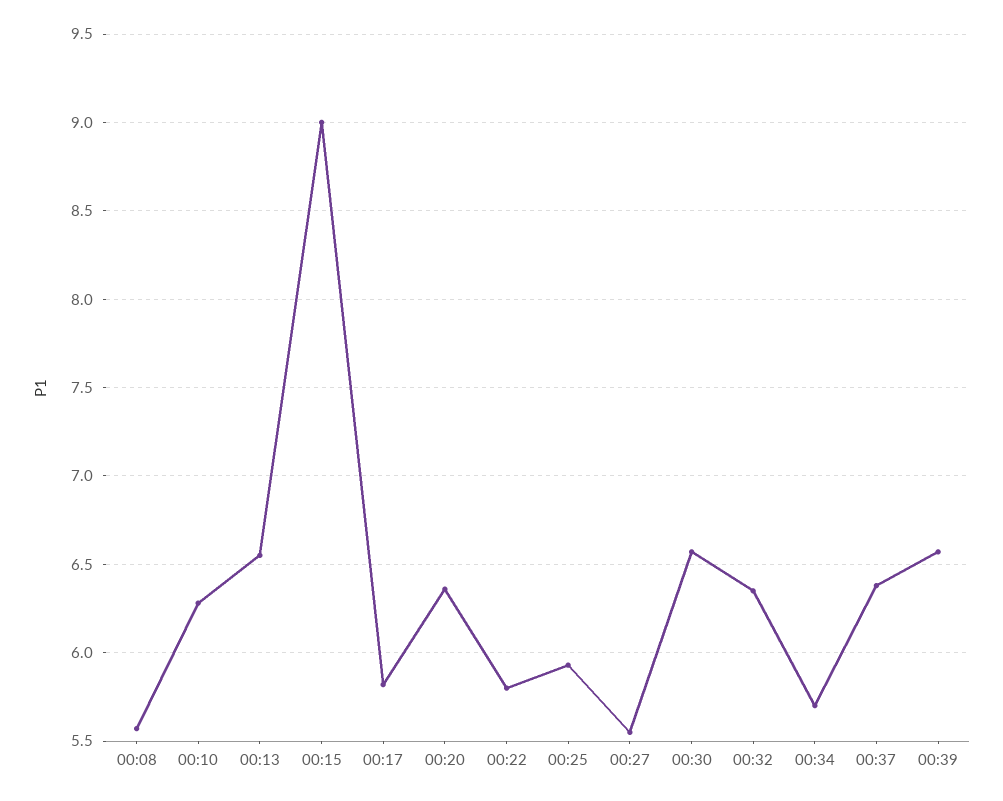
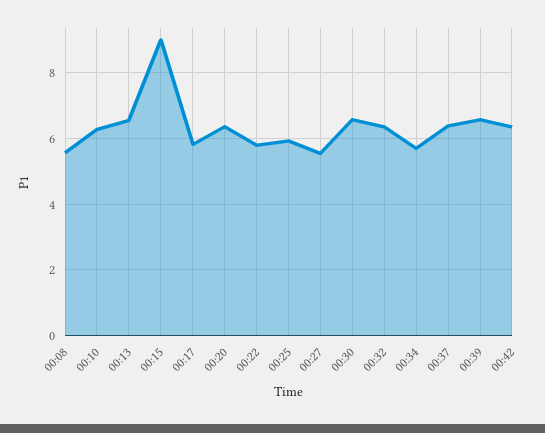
00:42: none -> 6.4

